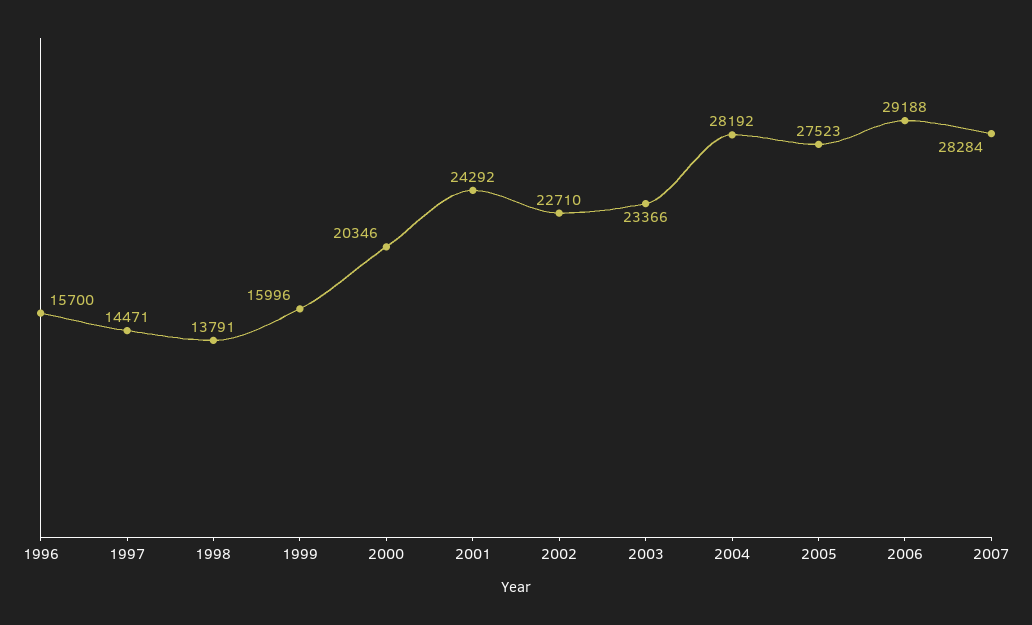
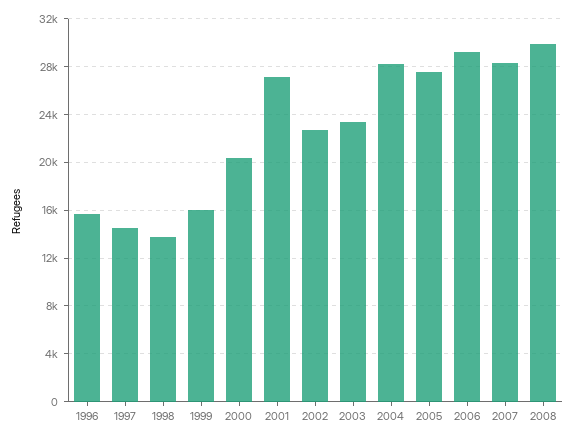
2001: 24292 -> 27000
2008: none -> 30000

